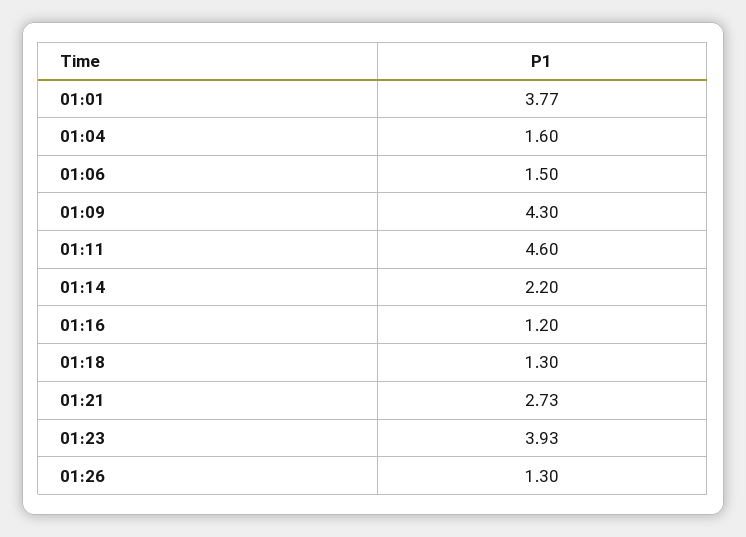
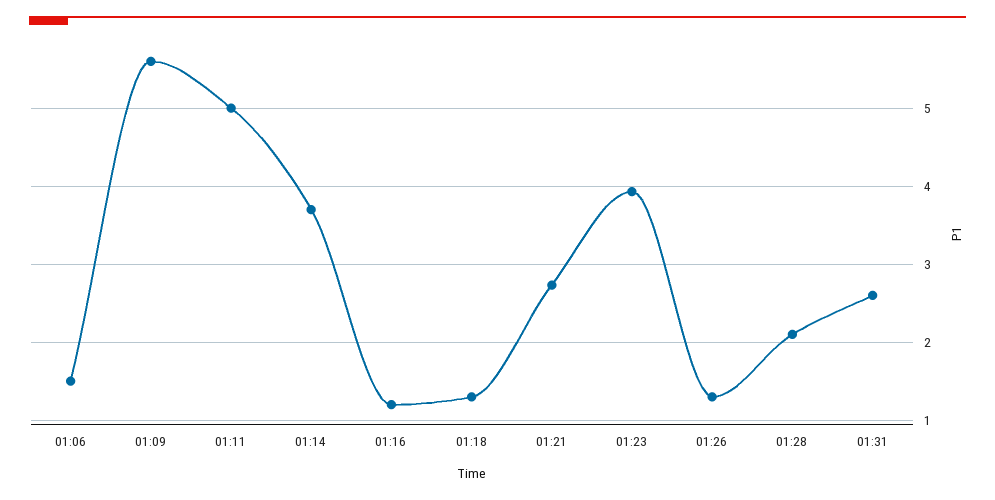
01:01: 3.77 -> none
01:04: 1.6 -> none
01:09: 4.3 -> 5.6
01:11: 4.6 -> 5
01:14: 2.2 -> 3.7
01:28: none -> 2.1
01:31: none -> 2.6

